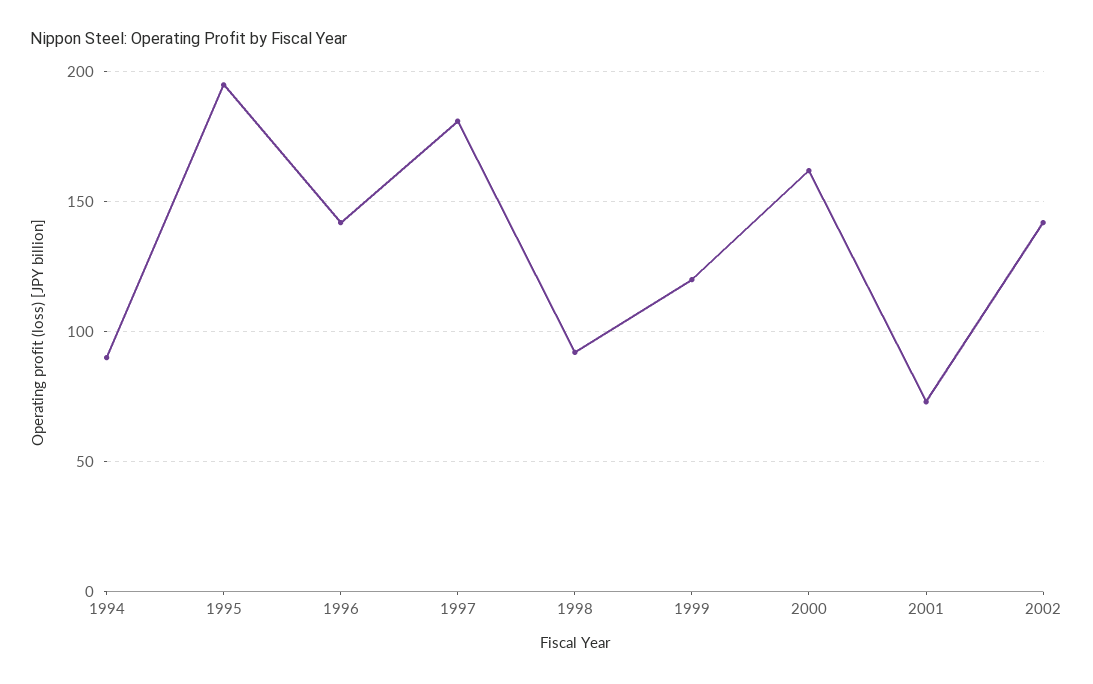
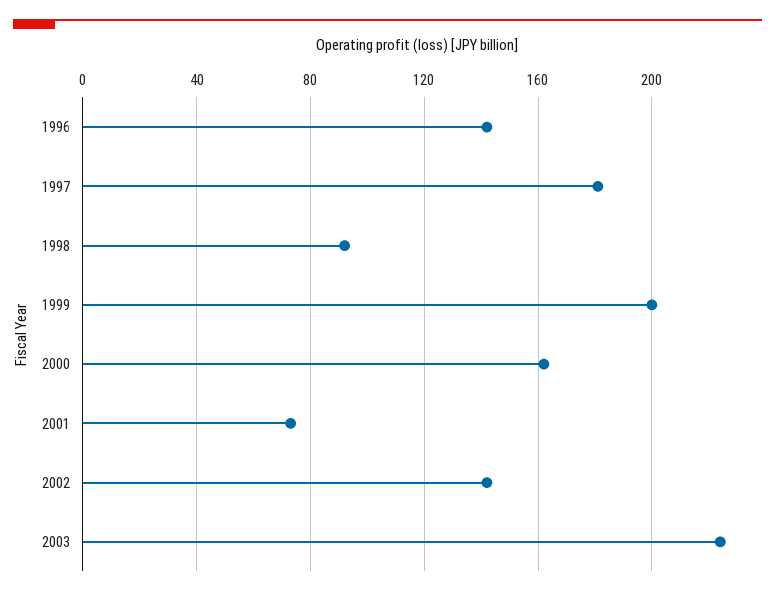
1994: 90 -> none
1995: 195 -> none
1999: 120 -> 200
2003: none -> 225

